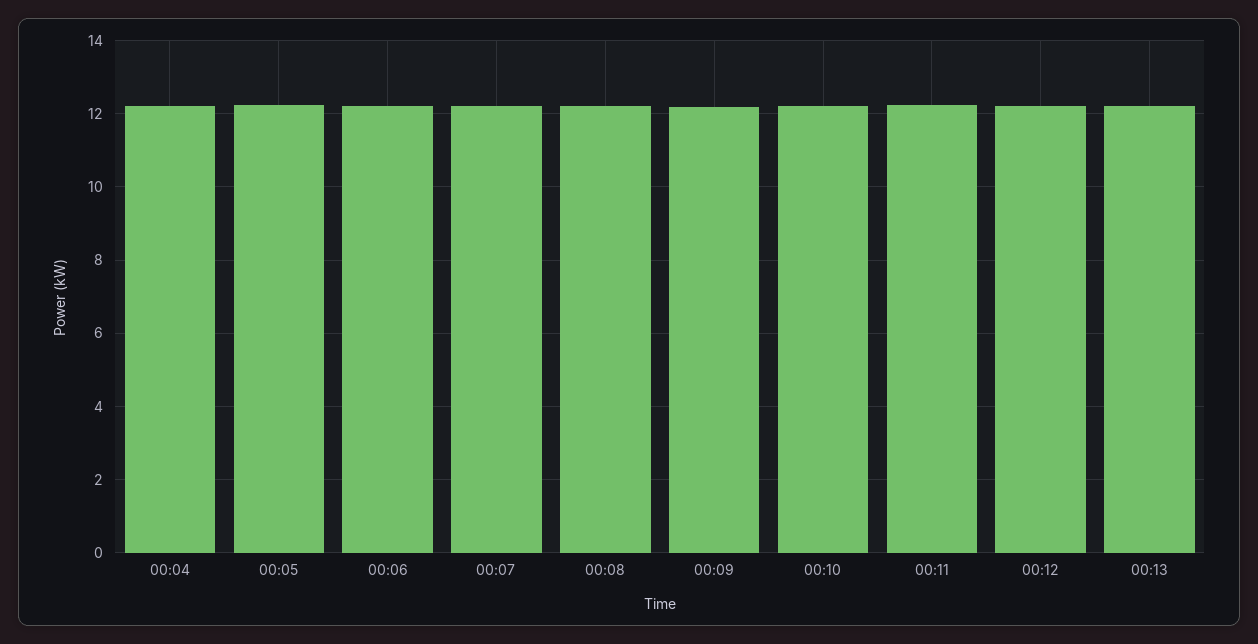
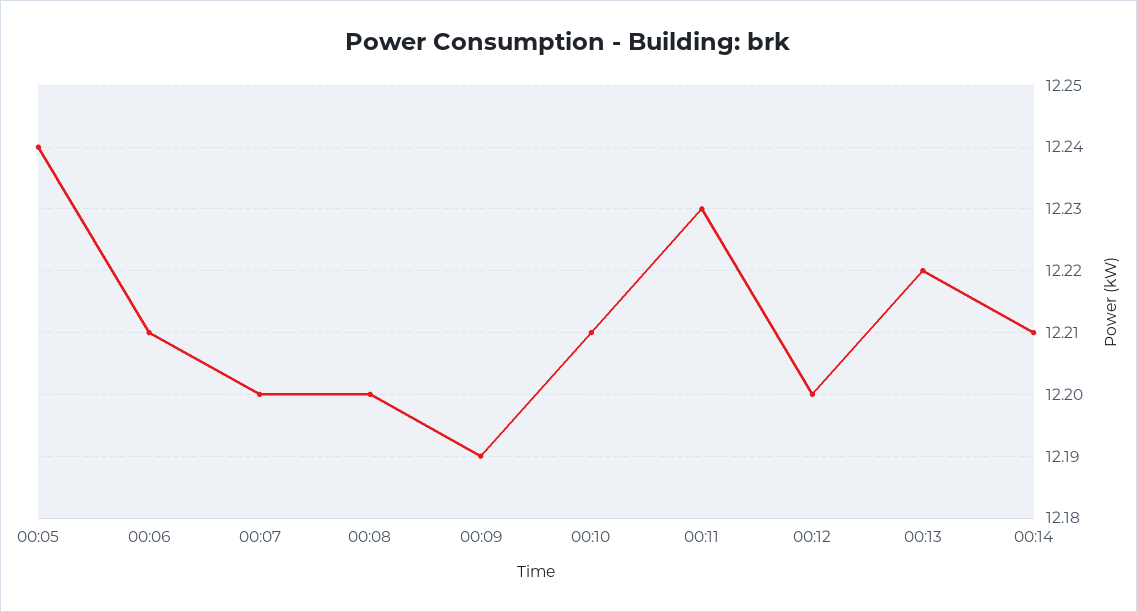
00:04: 12.2 -> none
00:14: none -> 12.21

